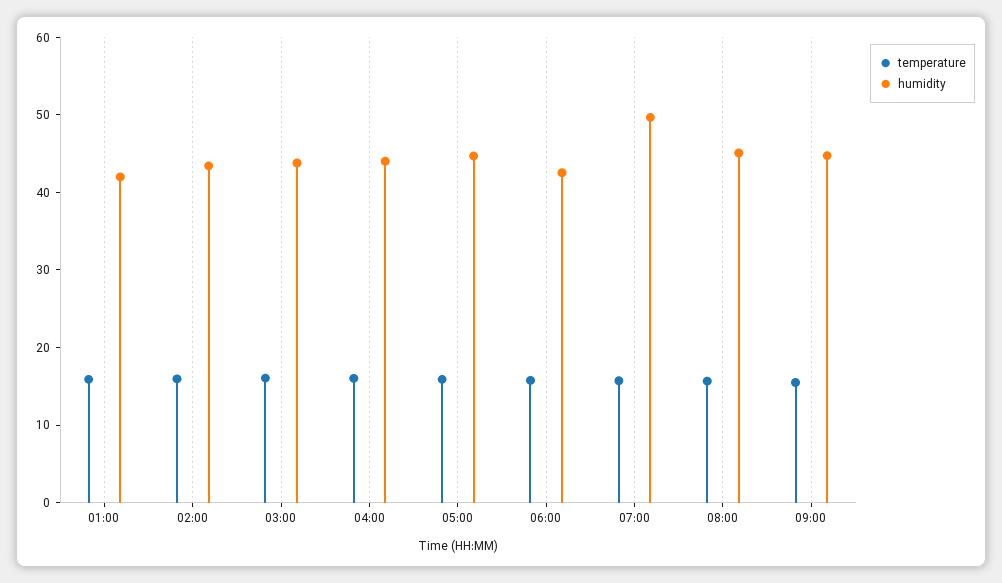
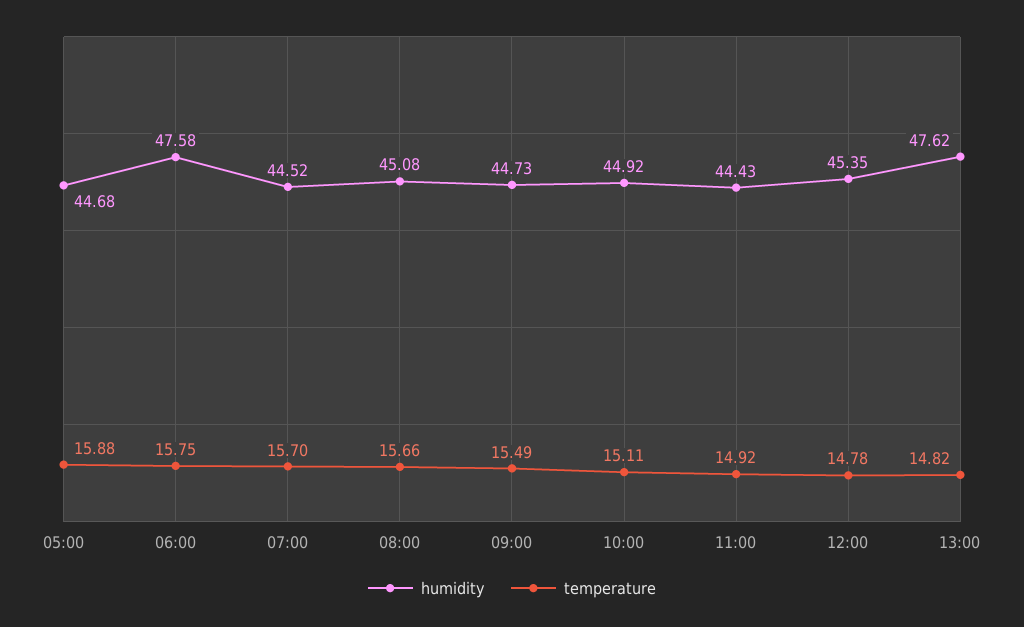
temperature, 01:00: 16 -> none
humidity, 01:00: 42 -> none
temperature, 02:00: 16 -> none
humidity, 02:00: 44 -> none
temperature, 03:00: 16 -> none
humidity, 03:00: 44 -> none
temperature, 04:00: 16 -> none
humidity, 04:00: 44 -> none
humidity, 06:00: 42 -> 47.58
humidity, 07:00: 50 -> 44.52
humidity, 10:00: none -> 44.92
temperature, 10:00: none -> 15.11
humidity, 11:00: none -> 44.43
temperature, 11:00: none -> 14.92
humidity, 12:00: none -> 45.35
temperature, 12:00: none -> 14.78
humidity, 13:00: none -> 47.62
temperature, 13:00: none -> 14.82

